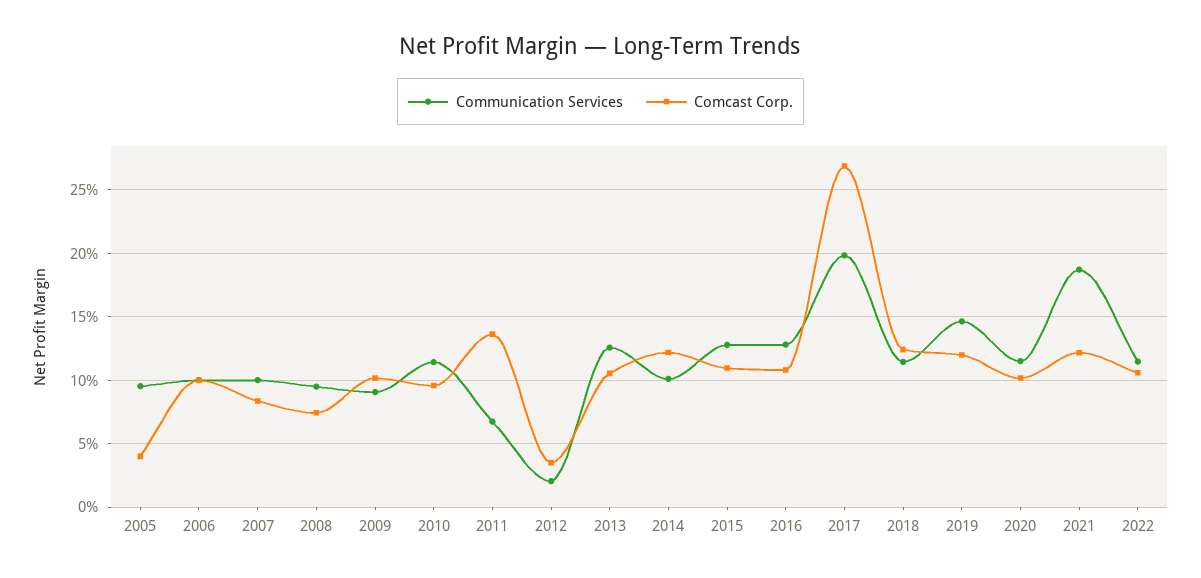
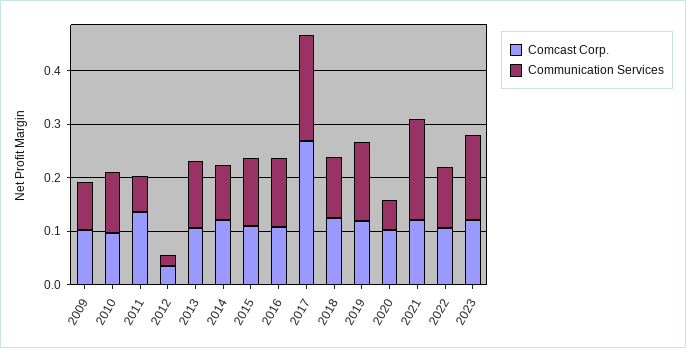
Communication Services, 2005: 0.095 -> none
Comcast Corp., 2005: 0.04 -> none
Communication Services, 2006: 0.1 -> none
Comcast Corp., 2006: 0.1 -> none
Communication Services, 2007: 0.1 -> none
Comcast Corp., 2007: 0.085 -> none
Communication Services, 2008: 0.095 -> none
Comcast Corp., 2008: 0.075 -> none
Communication Services, 2020: 0.115 -> 0.06
Comcast Corp., 2023: none -> 0.12
Communication Services, 2023: none -> 0.16

